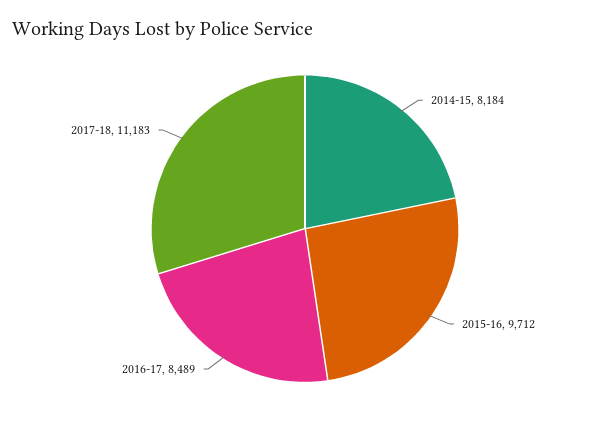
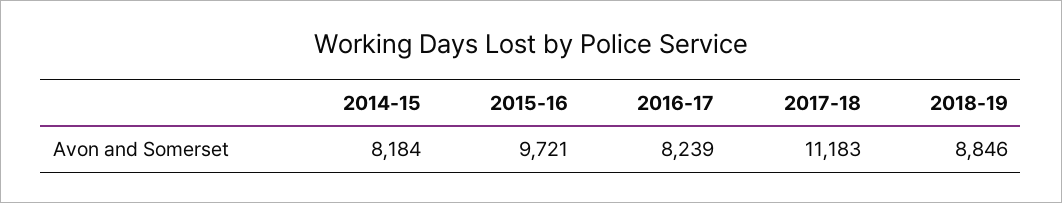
2015-16: 9712 -> 9721
2016-17: 8489 -> 8239
2018-19: none -> 8846

